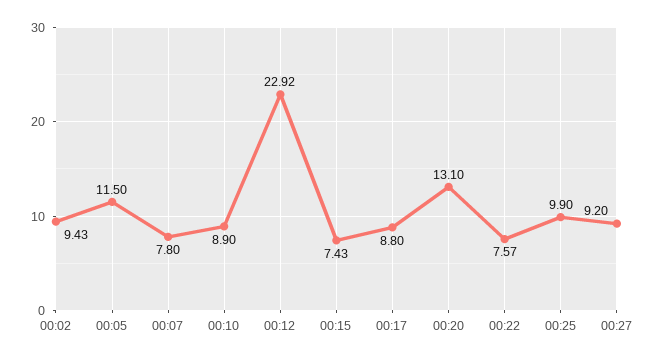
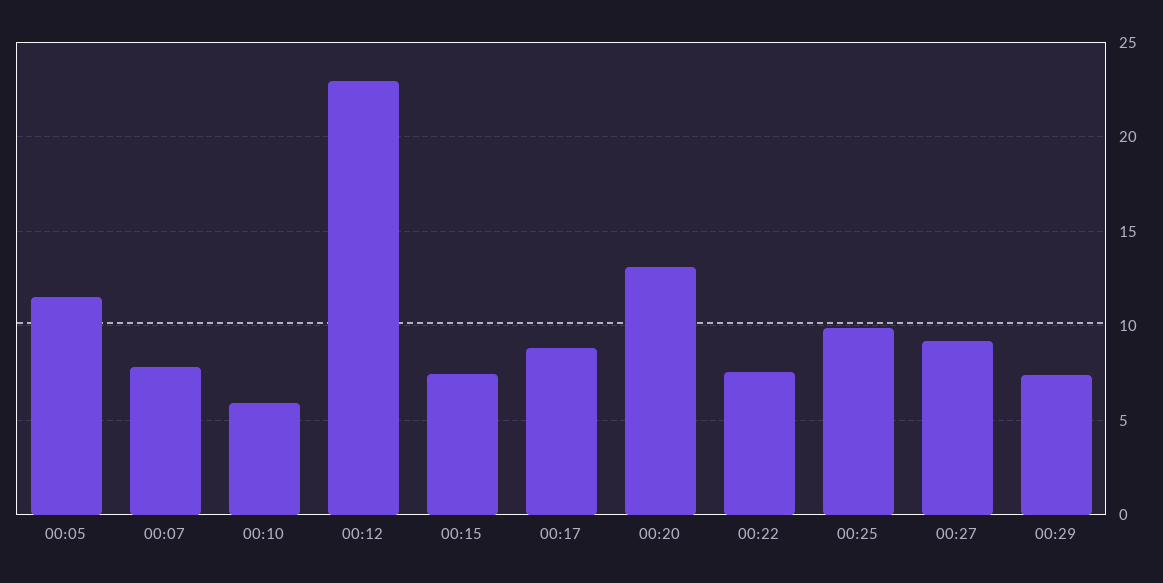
00:02: 9.43 -> none
00:10: 8.9 -> 6
00:29: none -> 7.5

